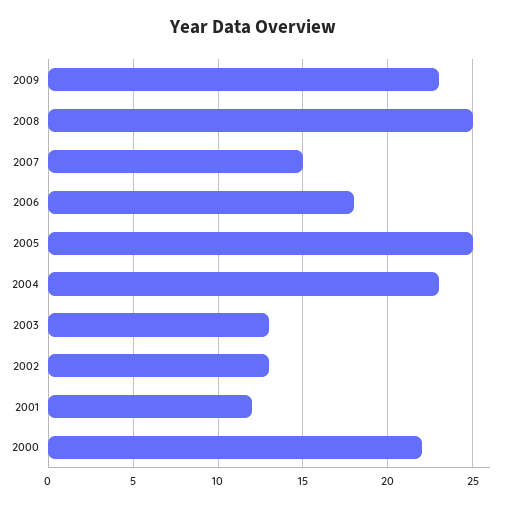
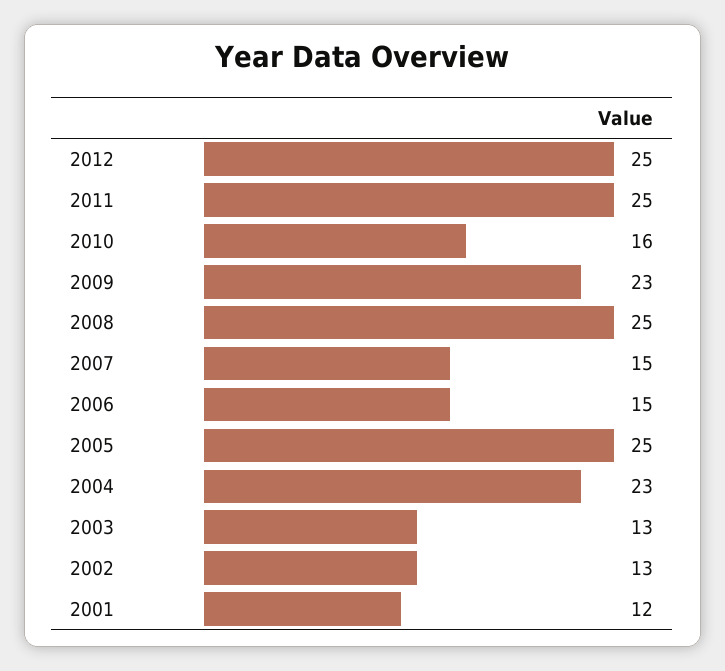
2006: 18 -> 15
2000: 22 -> none
2012: none -> 25
2011: none -> 25
2010: none -> 16

